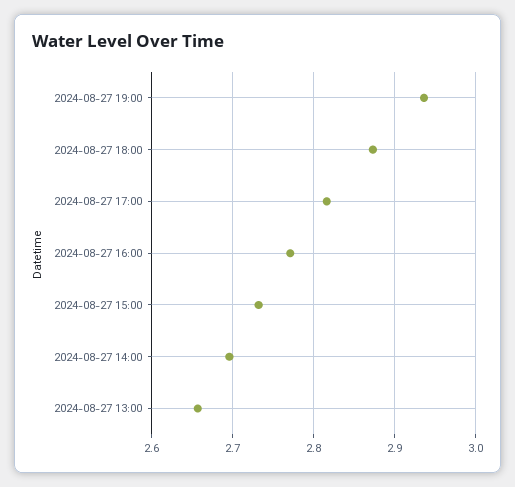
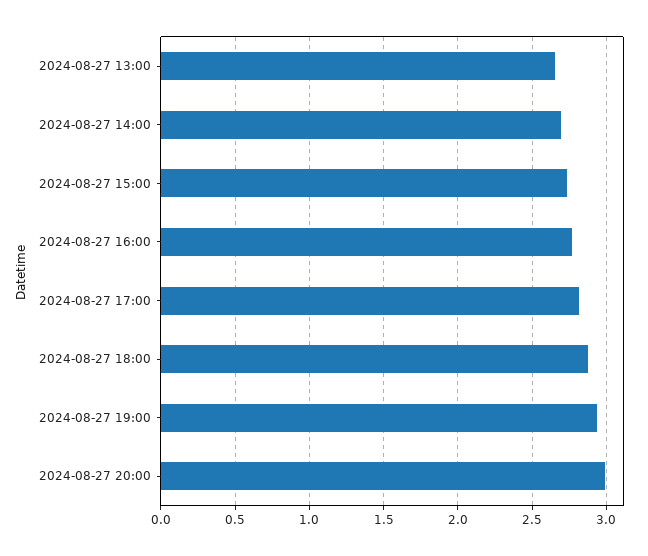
2024-08-27 20:00: none -> 3

